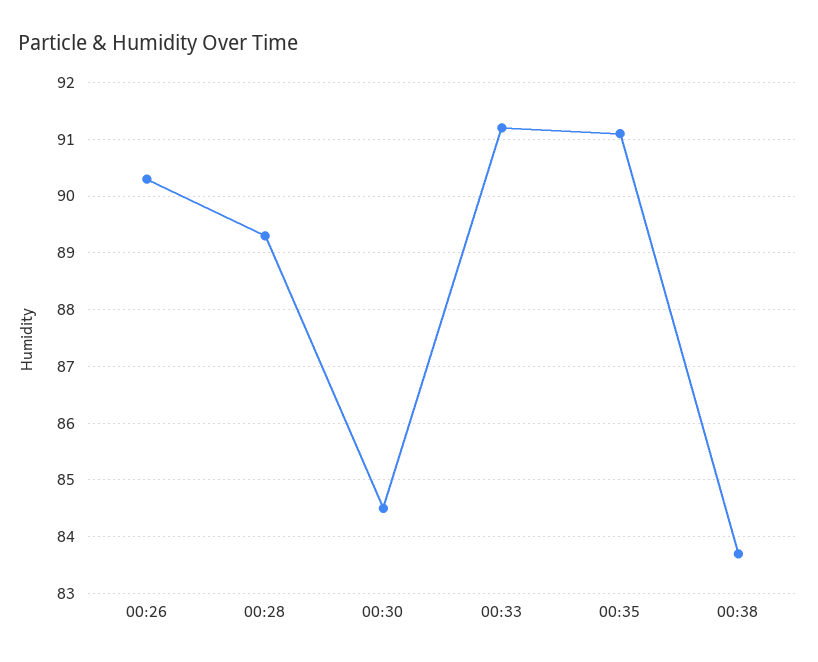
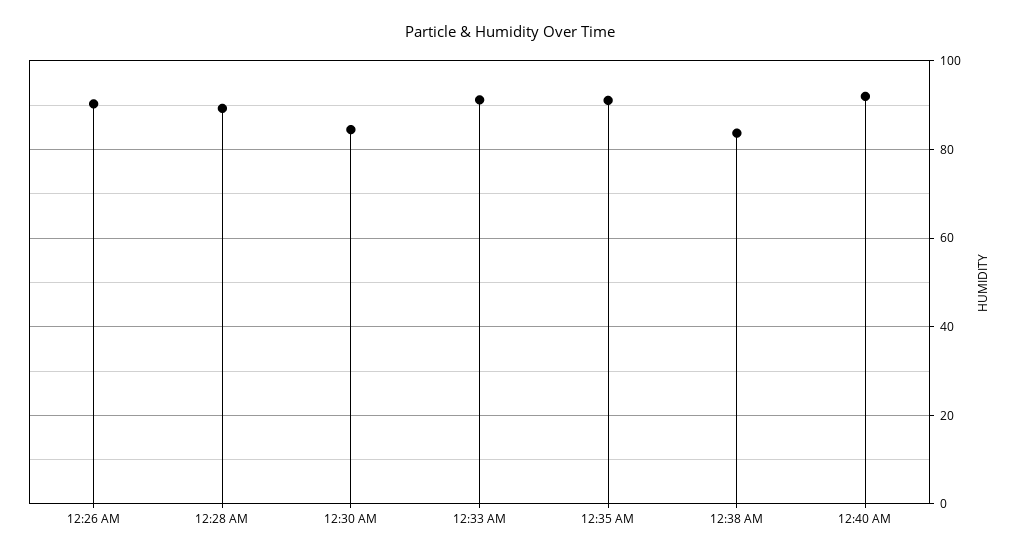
12:40 AM: none -> 92

